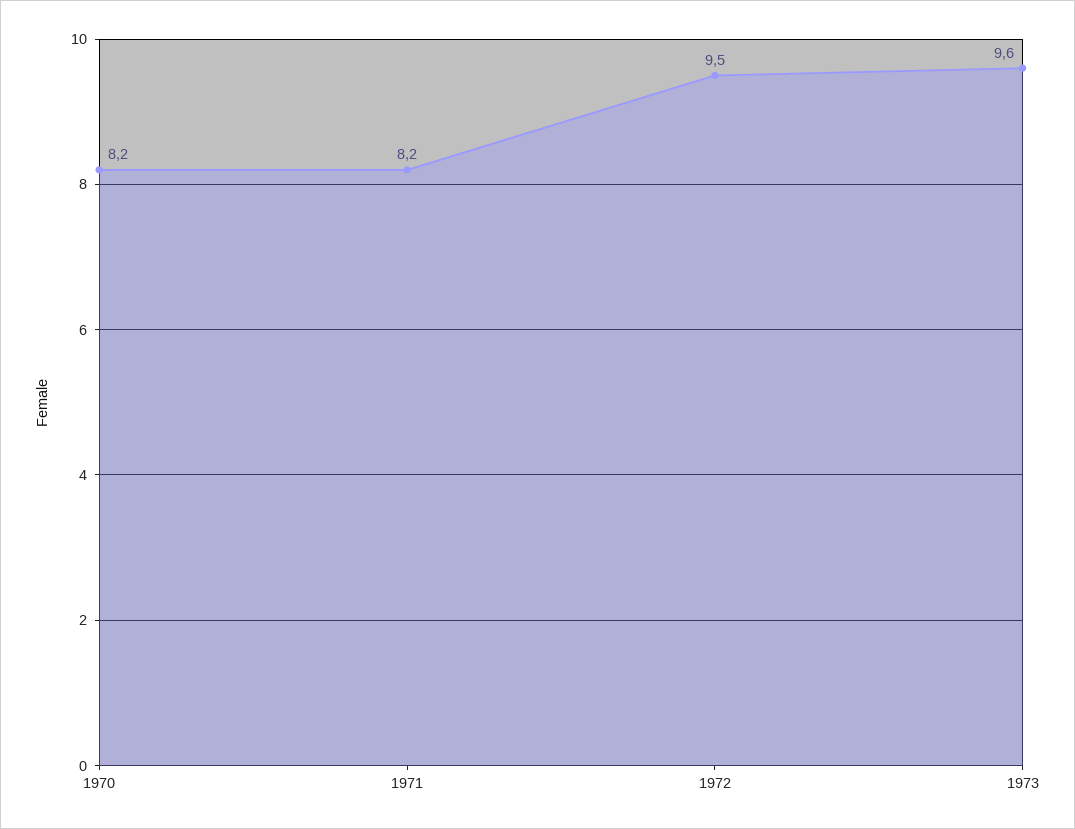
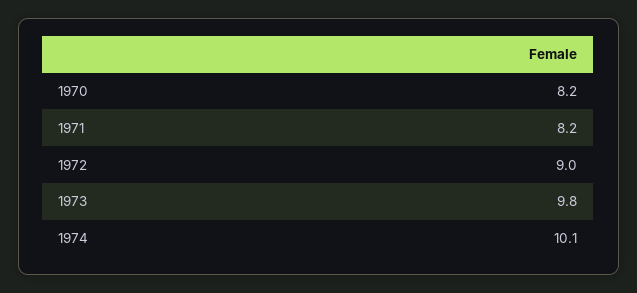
1972: 9.5 -> 9
1973: 9.6 -> 9.8
1974: none -> 10.1

